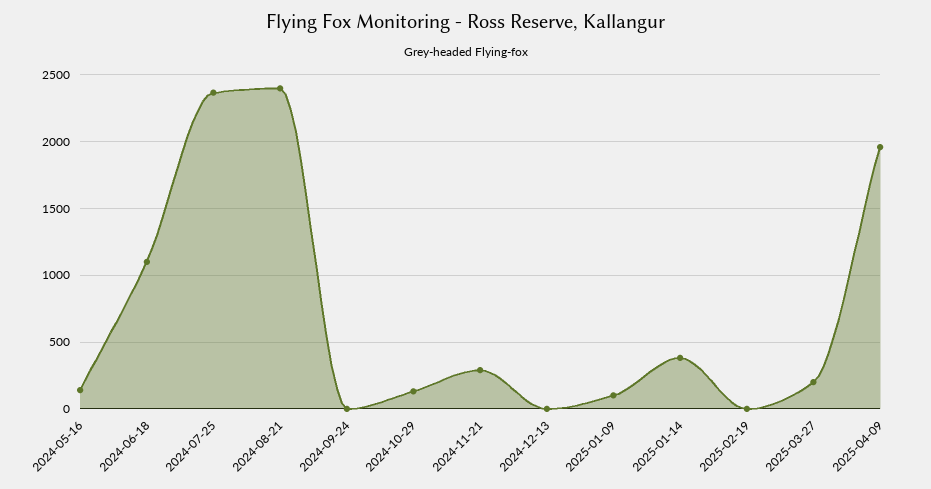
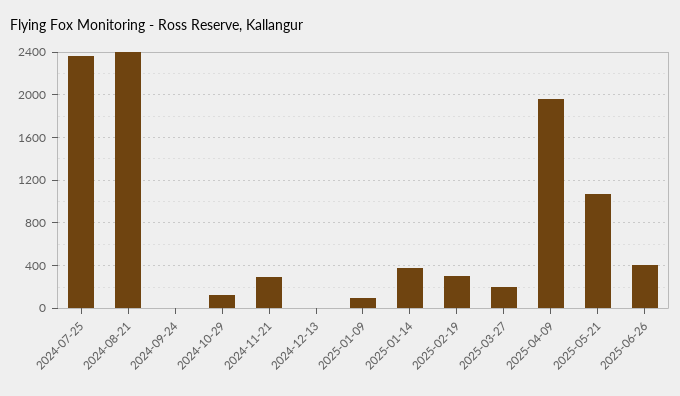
2024-05-16: 150 -> none
2024-06-18: 1100 -> none
2025-02-19: 0 -> 300
2025-05-21: none -> 1100
2025-06-26: none -> 400

